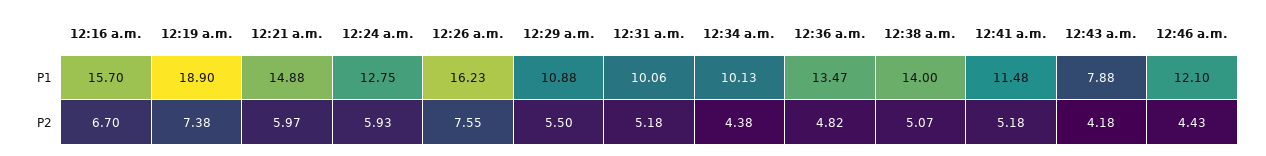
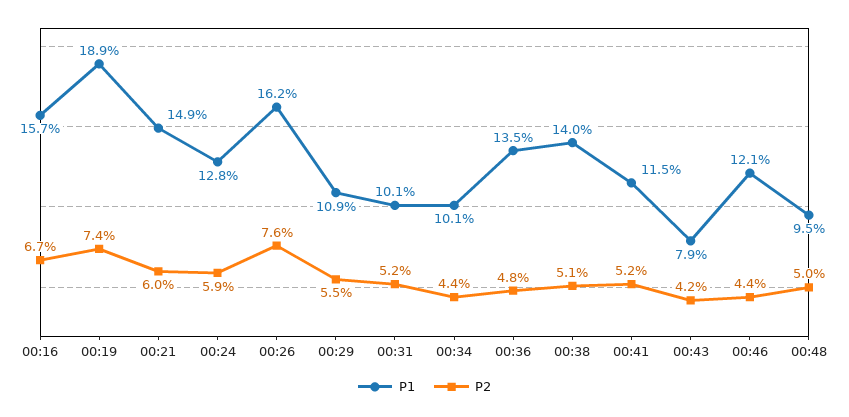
P1, 00:48: none -> 9.5
P2, 00:48: none -> 5

